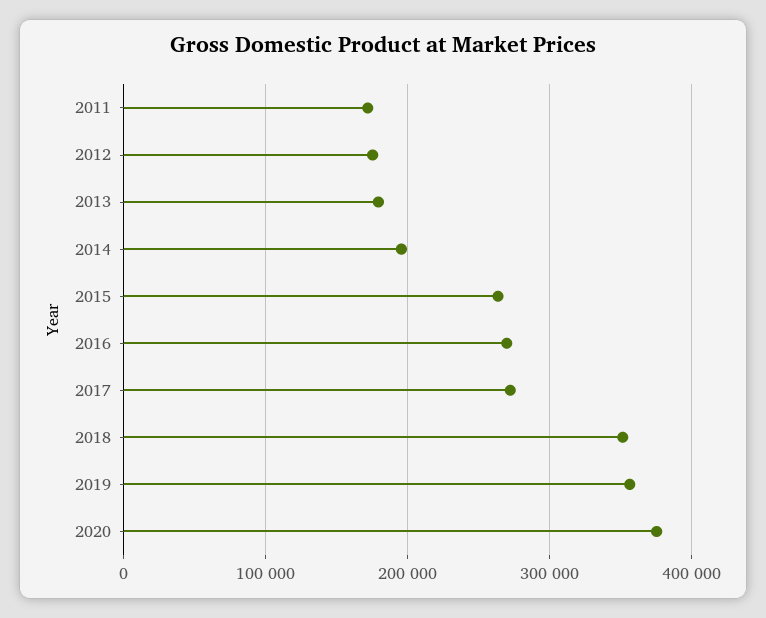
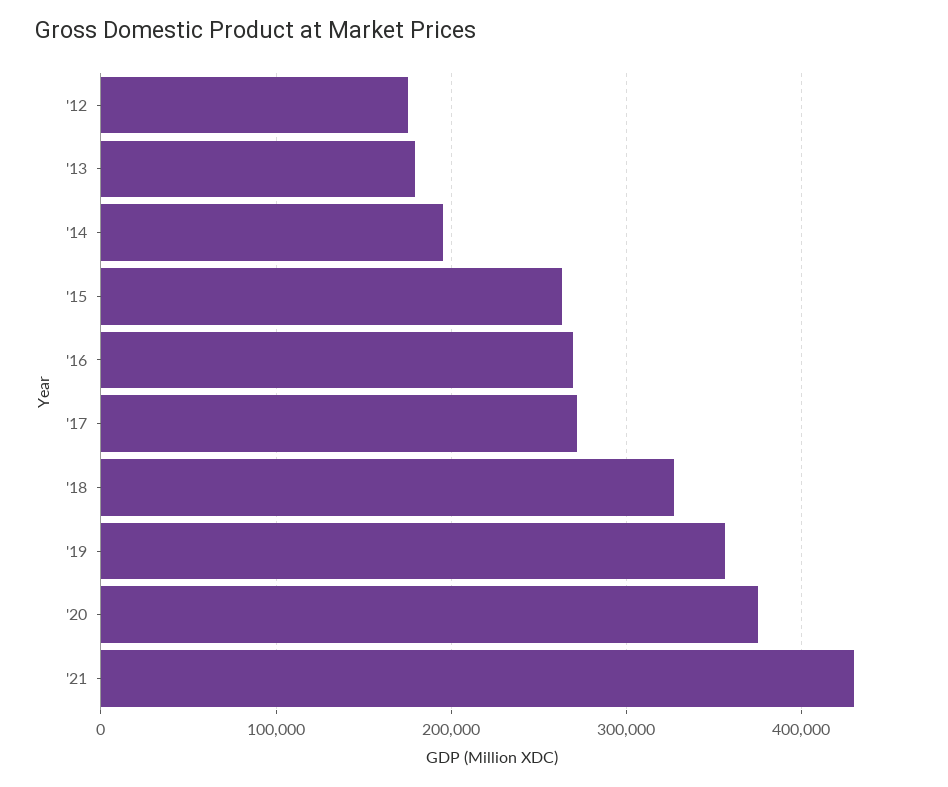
2011: 170000 -> none
2018: 350000 -> 330000
'21: none -> 430000

